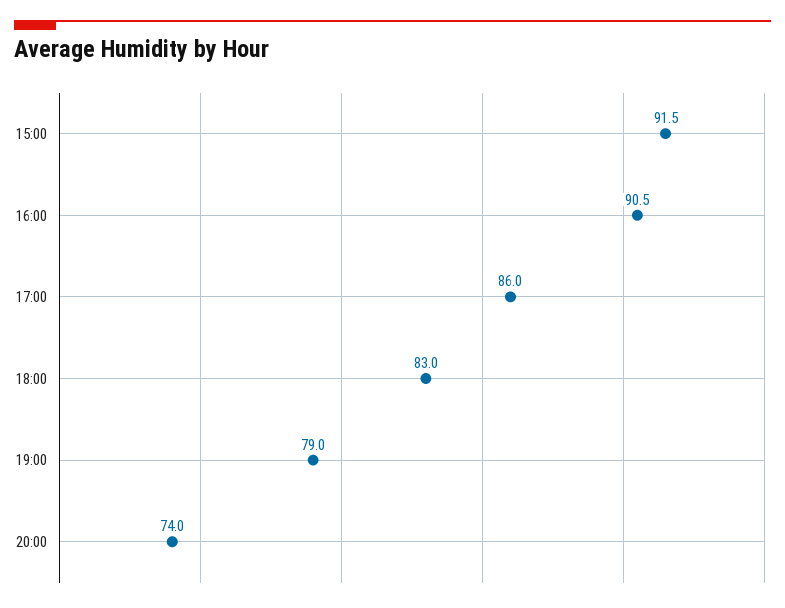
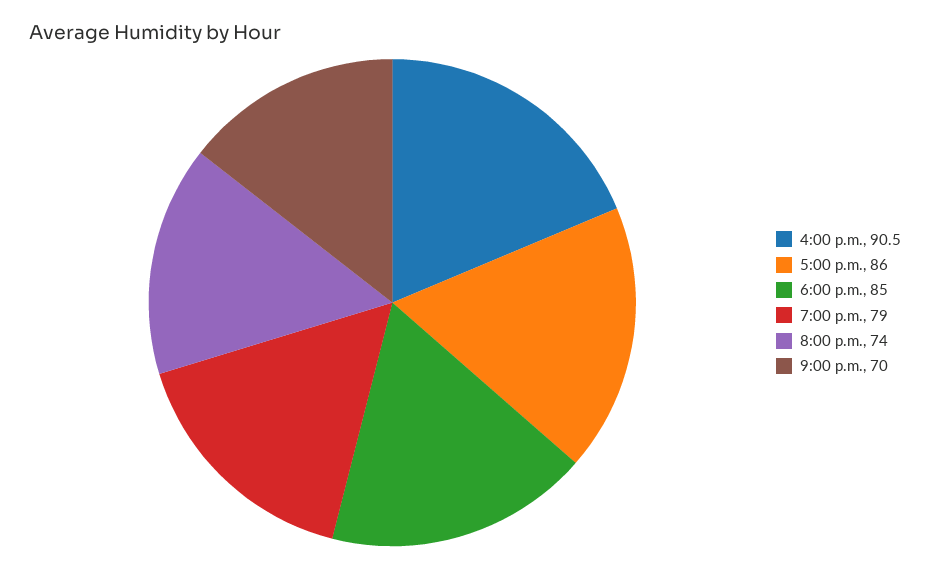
15:00: 91.5 -> none
18:00: 83 -> 85
9:00 p.m.: none -> 70

